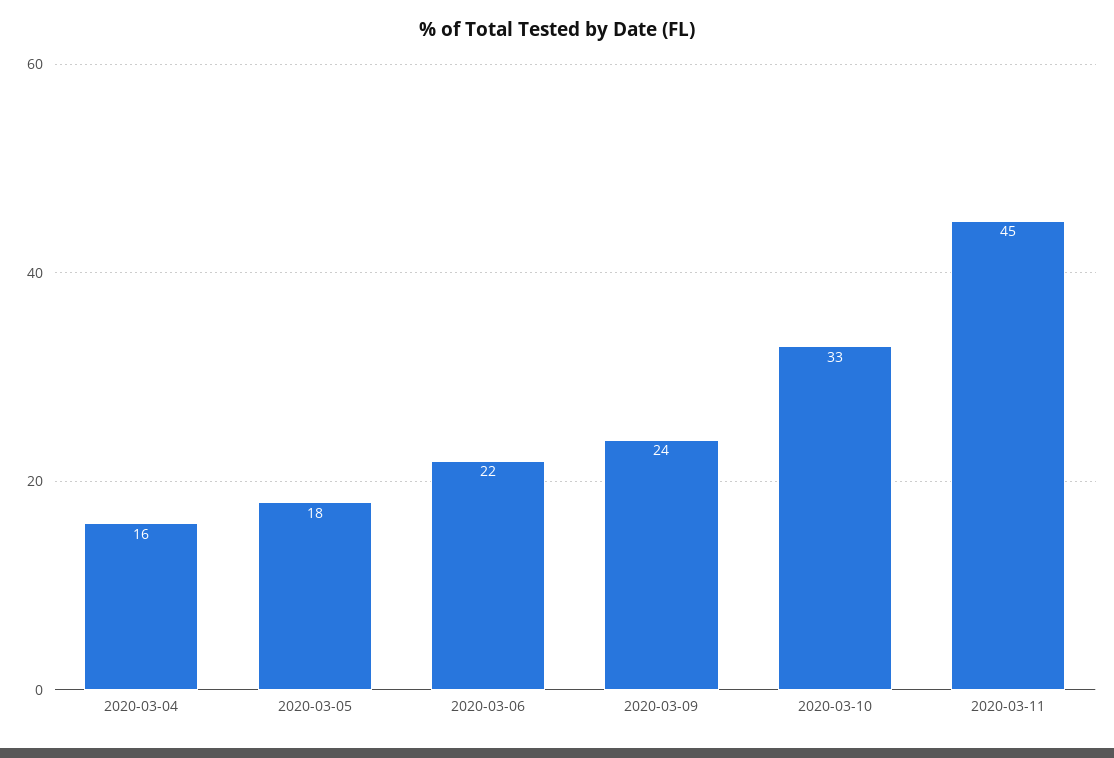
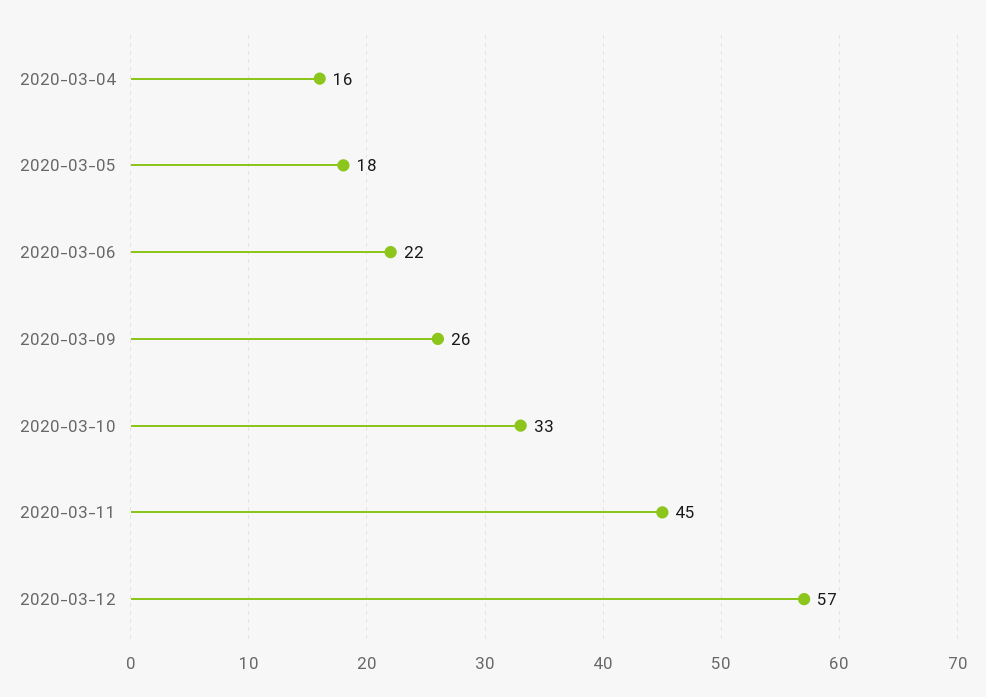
2020-03-09: 24 -> 26
2020-03-12: none -> 57

